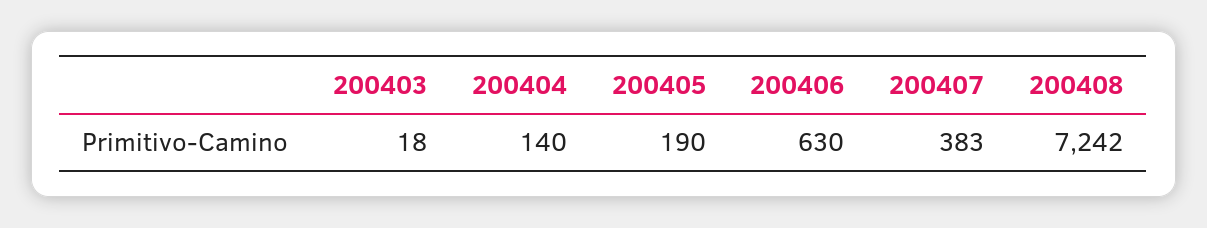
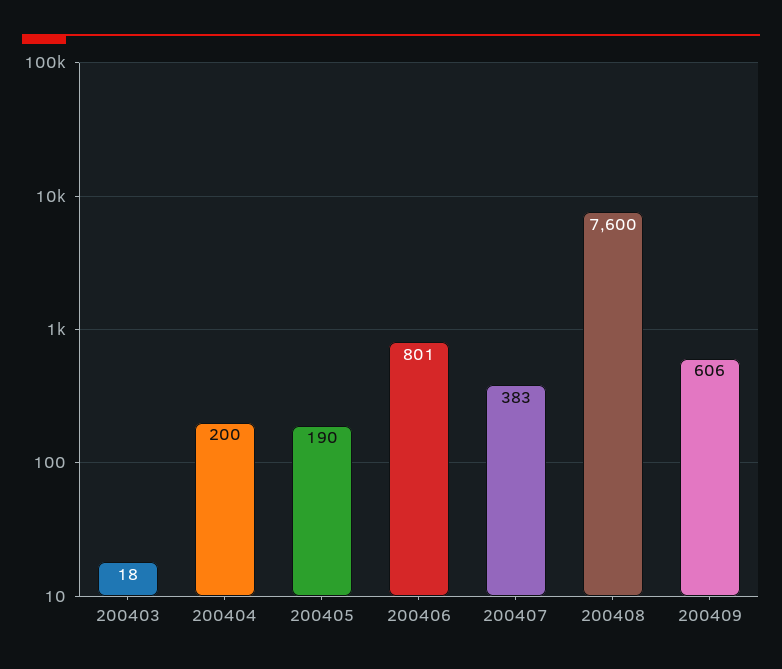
200404: 140 -> 200
200406: 630 -> 801
200408: 7242 -> 7600
200409: none -> 606

